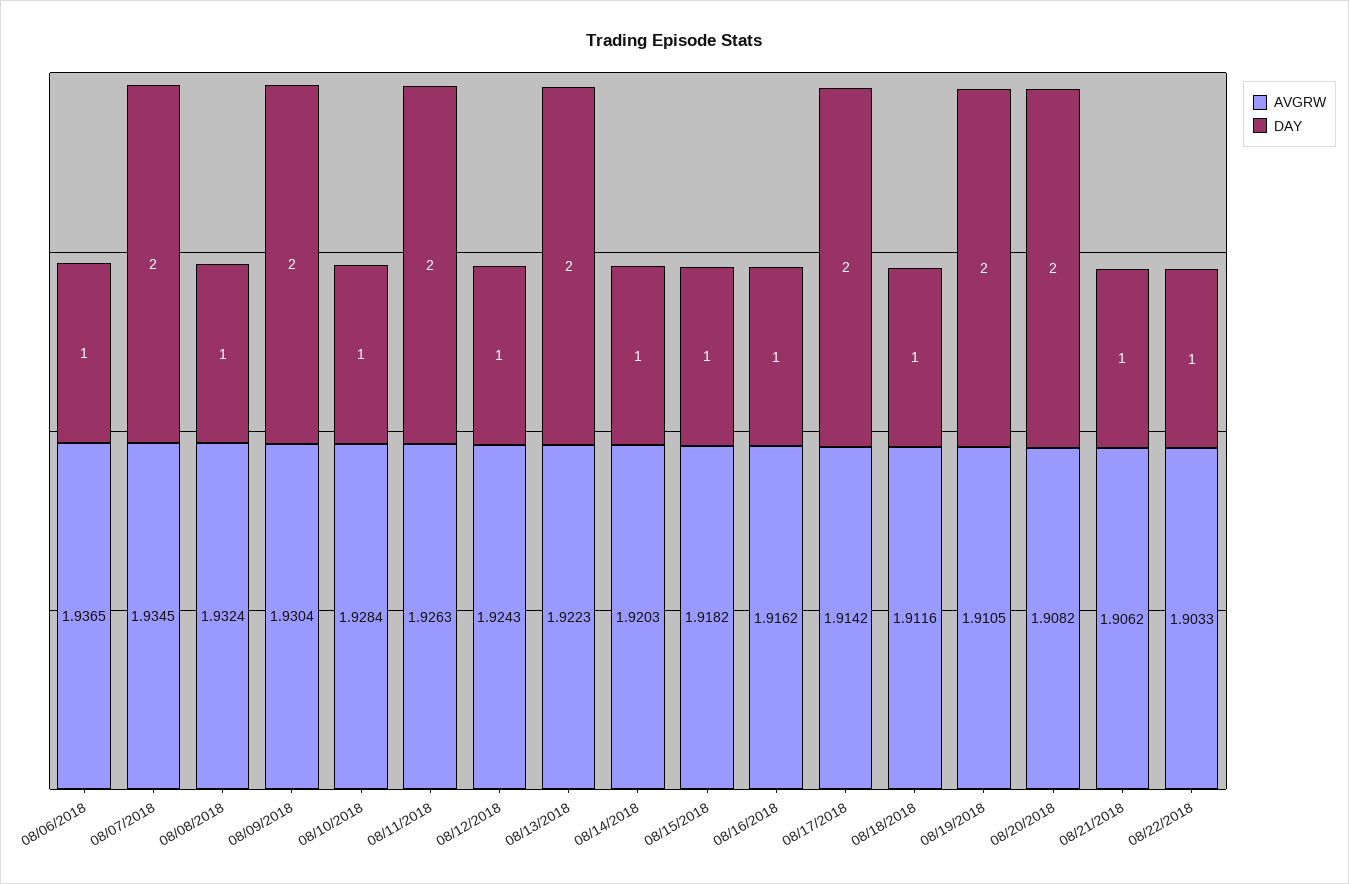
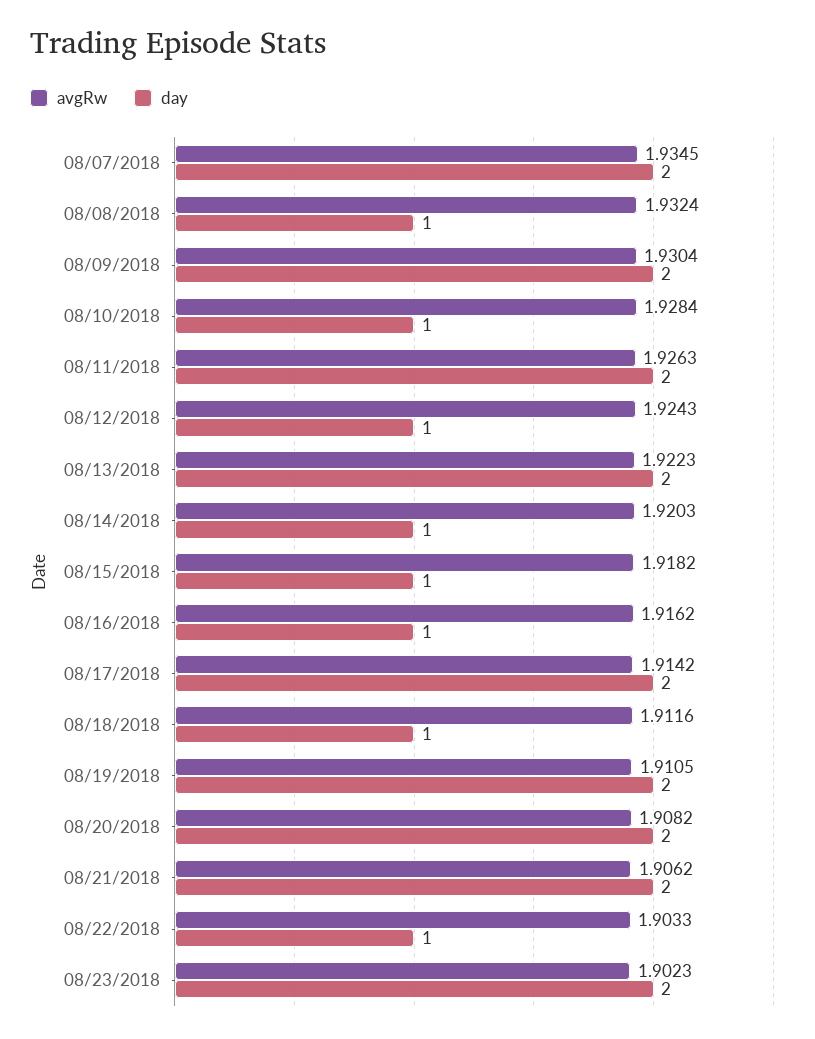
AVGRW, 08/06/2018: 1.9365 -> none
DAY, 08/06/2018: 1 -> none
DAY, 08/21/2018: 1 -> 2
AVGRW, 08/23/2018: none -> 1.9023
DAY, 08/23/2018: none -> 2

